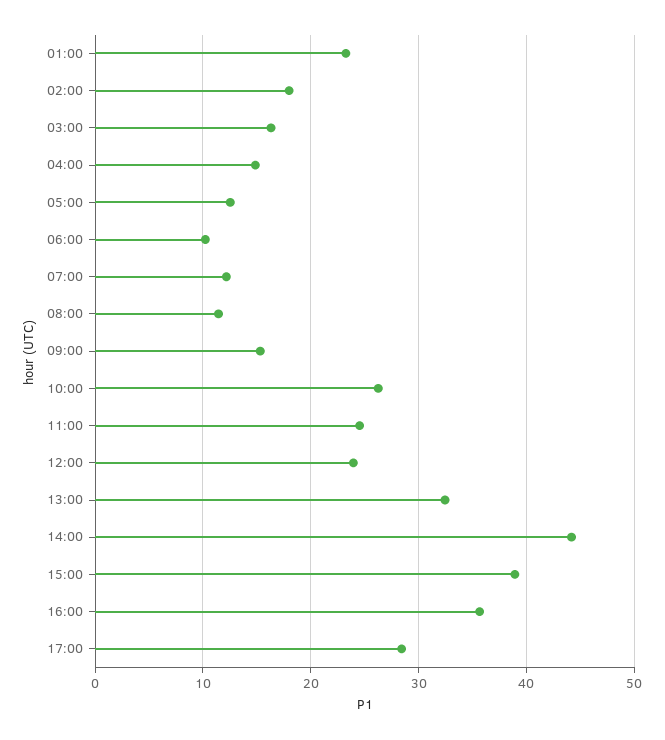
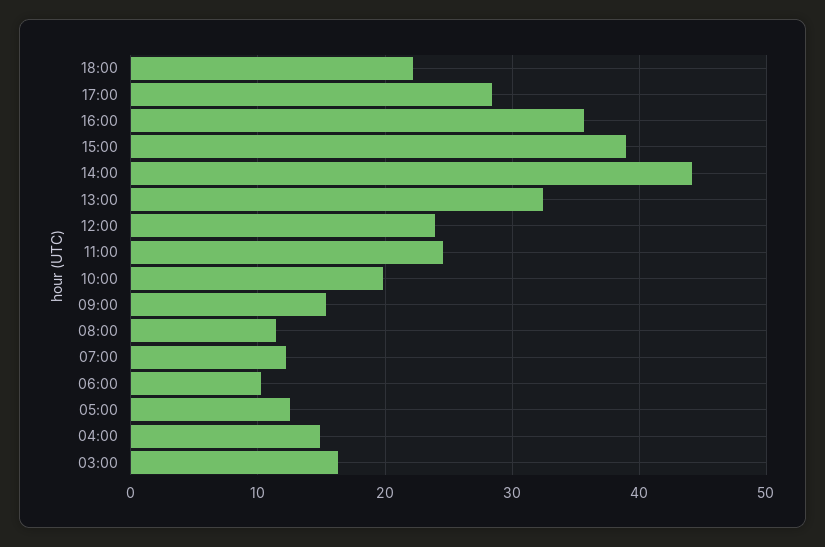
01:00: 23 -> none
02:00: 18 -> none
10:00: 26 -> 20
18:00: none -> 22

